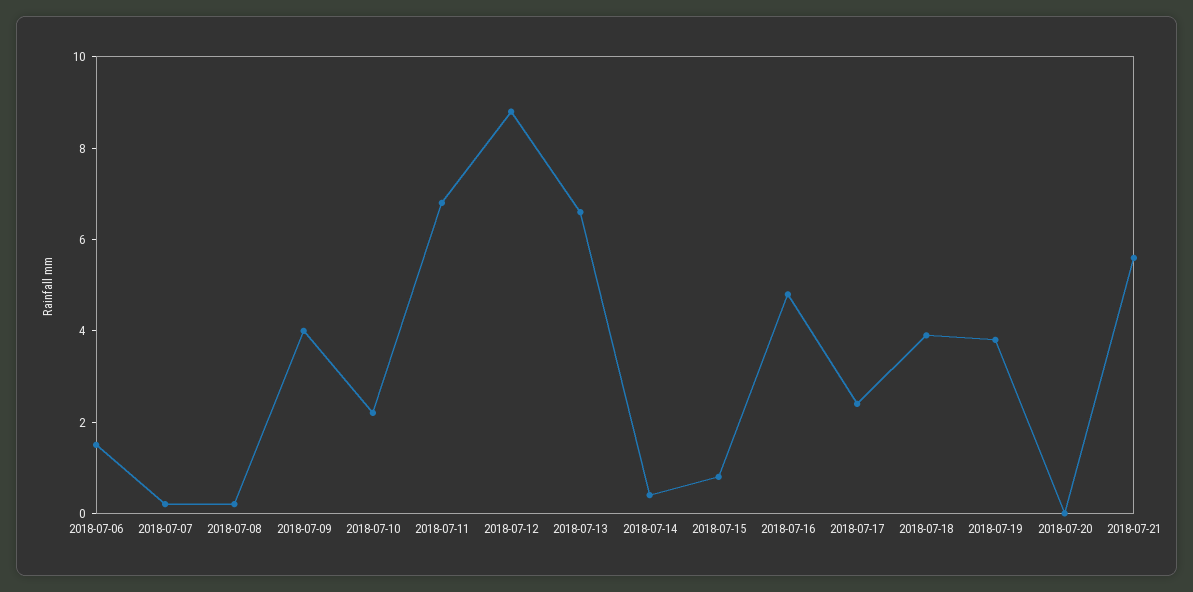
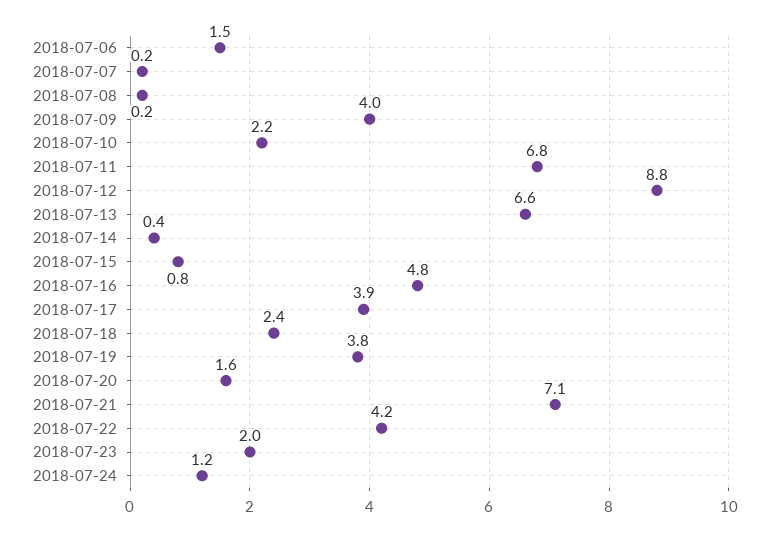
2018-07-17: 2.5 -> 3.9
2018-07-18: 4 -> 2.4
2018-07-20: 0 -> 1.6
2018-07-21: 5.5 -> 7.1
2018-07-22: none -> 4.2
2018-07-23: none -> 2
2018-07-24: none -> 1.2

